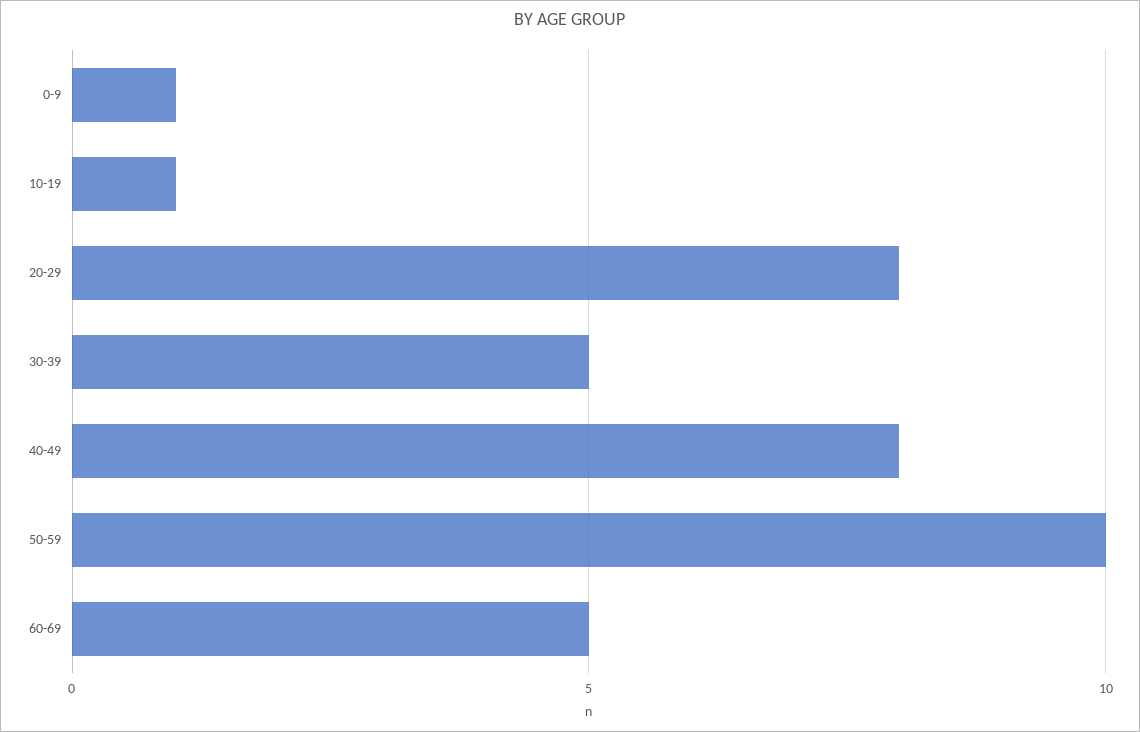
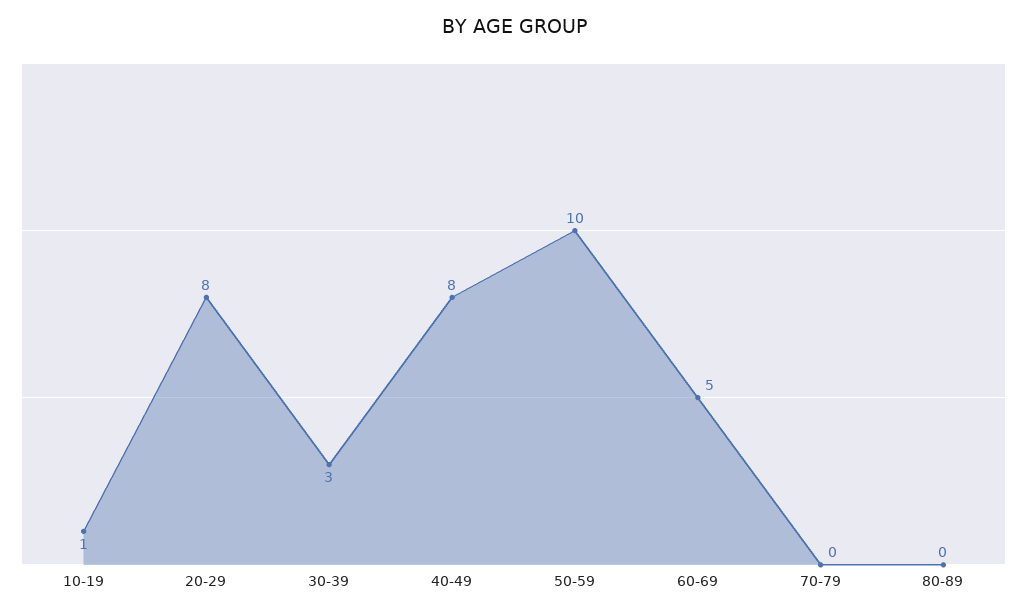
0-9: 1 -> none
30-39: 5 -> 3
70-79: none -> 0
80-89: none -> 0

